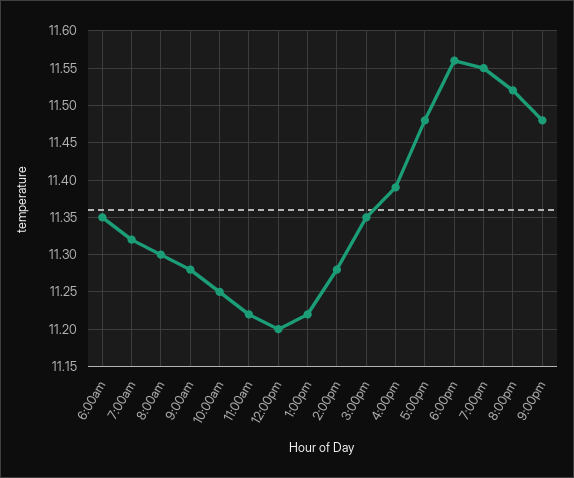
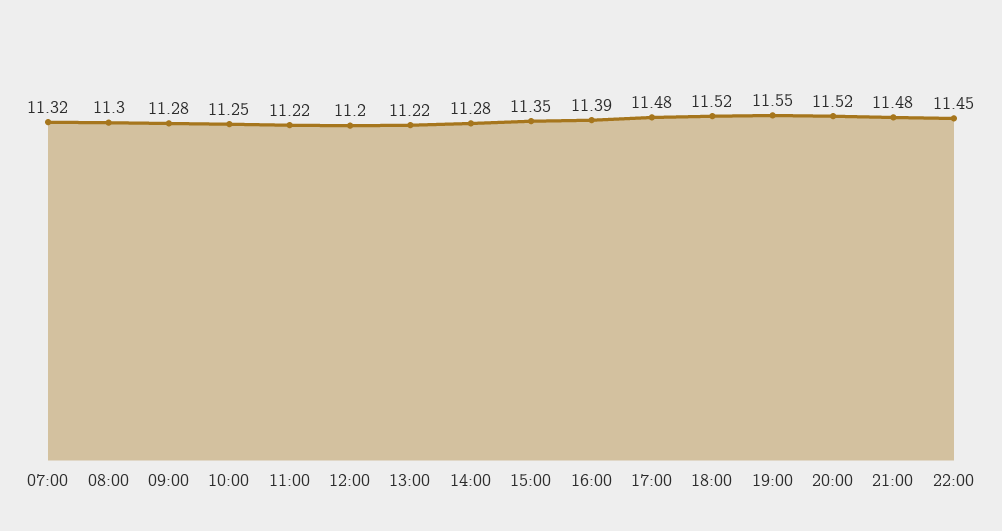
6:00am: 11.35 -> none
6:00pm: 11.56 -> 11.52
22:00: none -> 11.45

